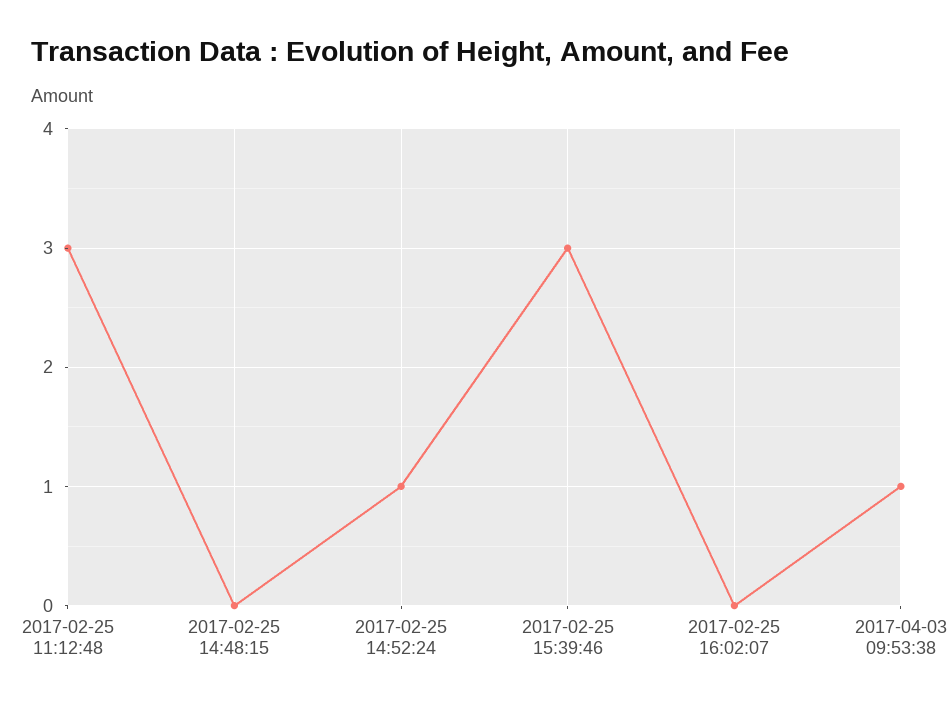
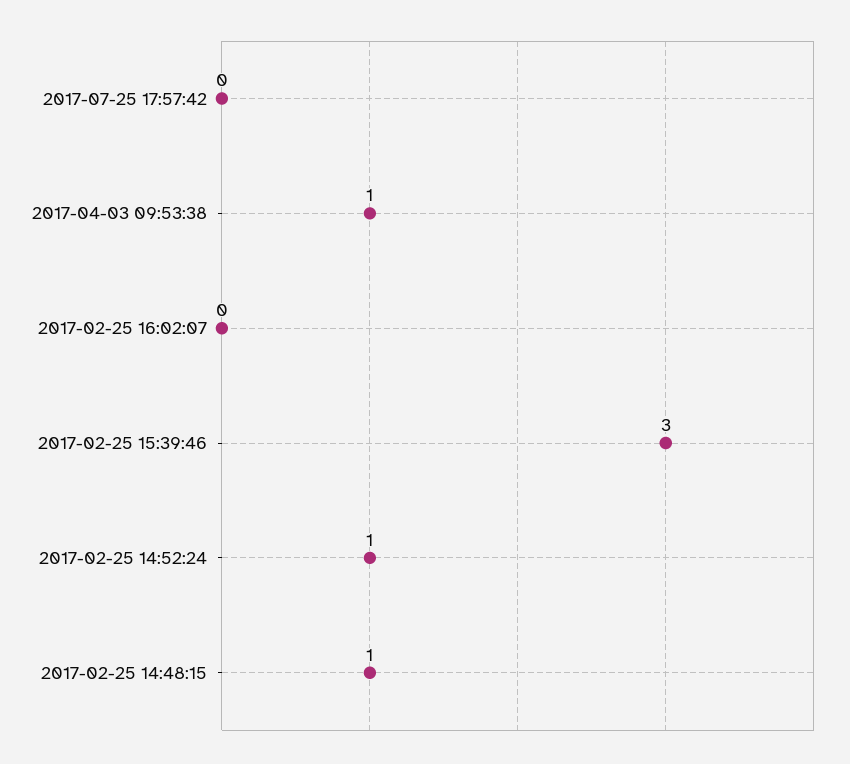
2017-02-25 11:12:48: 3 -> none
2017-02-25 14:48:15: 0 -> 1
2017-07-25 17:57:42: none -> 0

